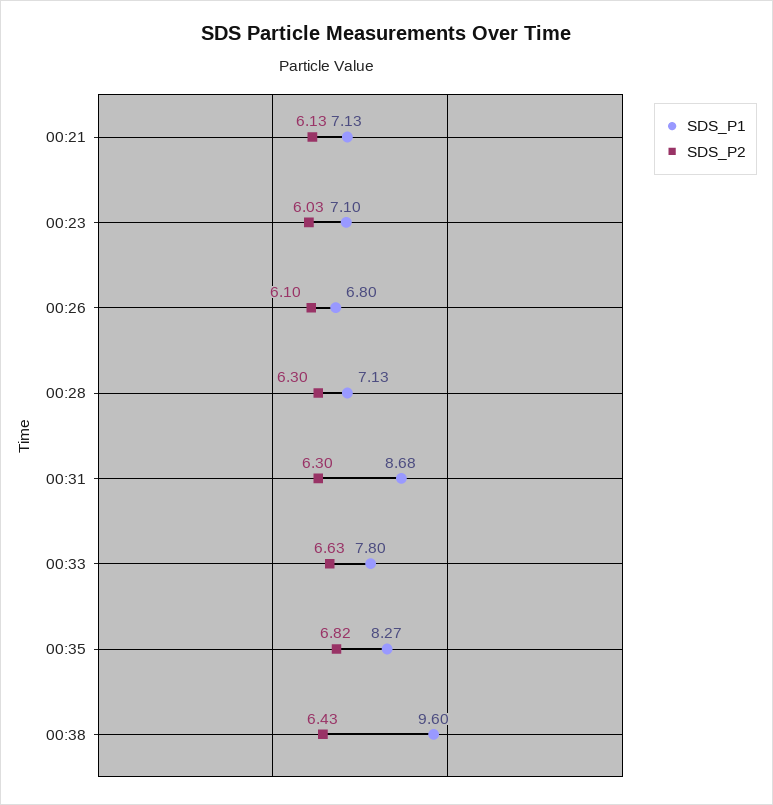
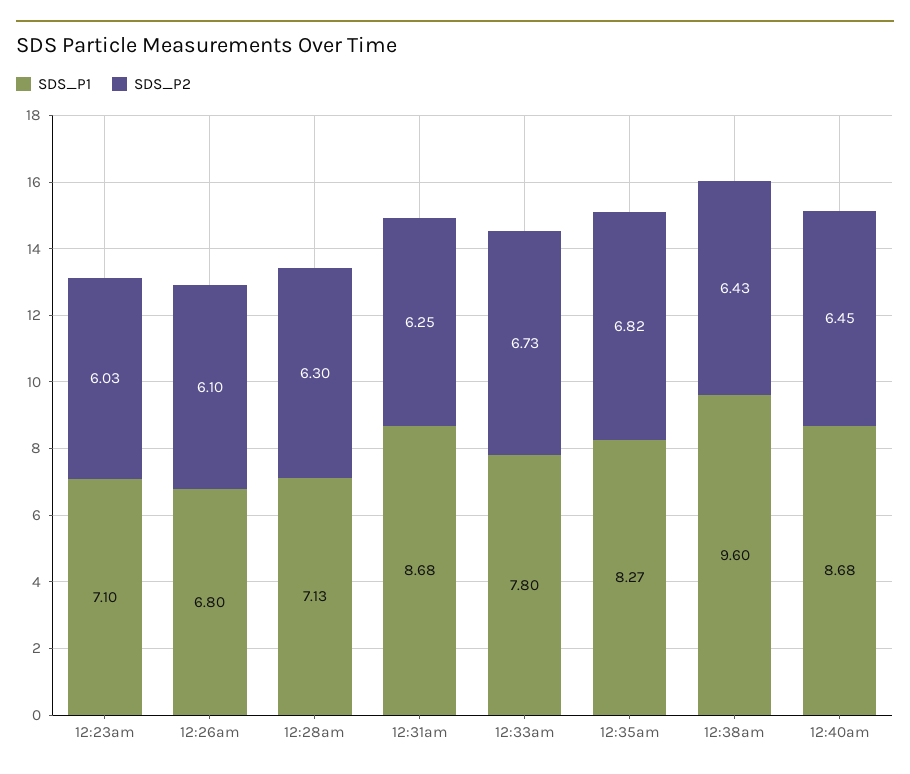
SDS_P1, 00:21: 7.13 -> none
SDS_P2, 00:21: 6.13 -> none
SDS_P2, 00:31: 6.3 -> 6.25
SDS_P2, 00:33: 6.63 -> 6.73
SDS_P1, 12:40am: none -> 8.68
SDS_P2, 12:40am: none -> 6.45

